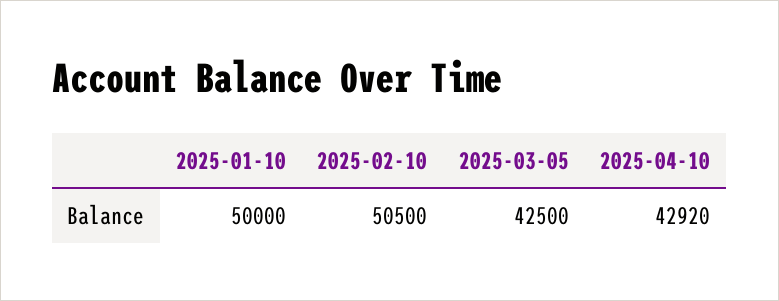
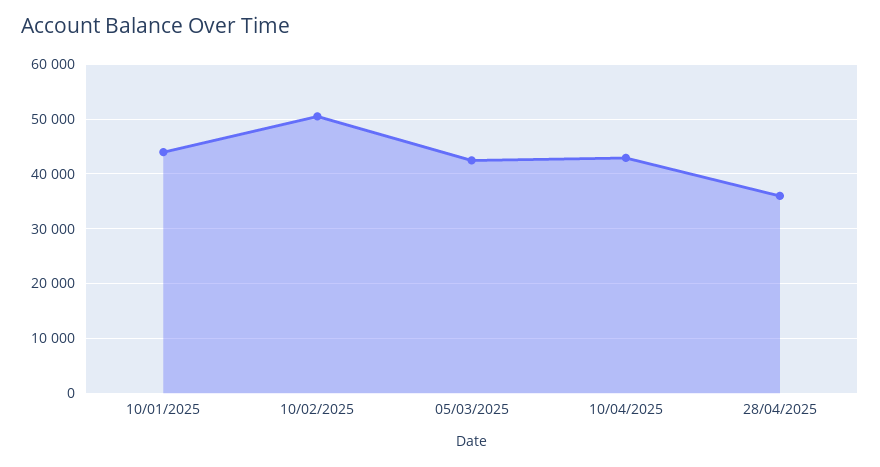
2025-01-10: 50000 -> 44000
28/04/2025: none -> 36000

